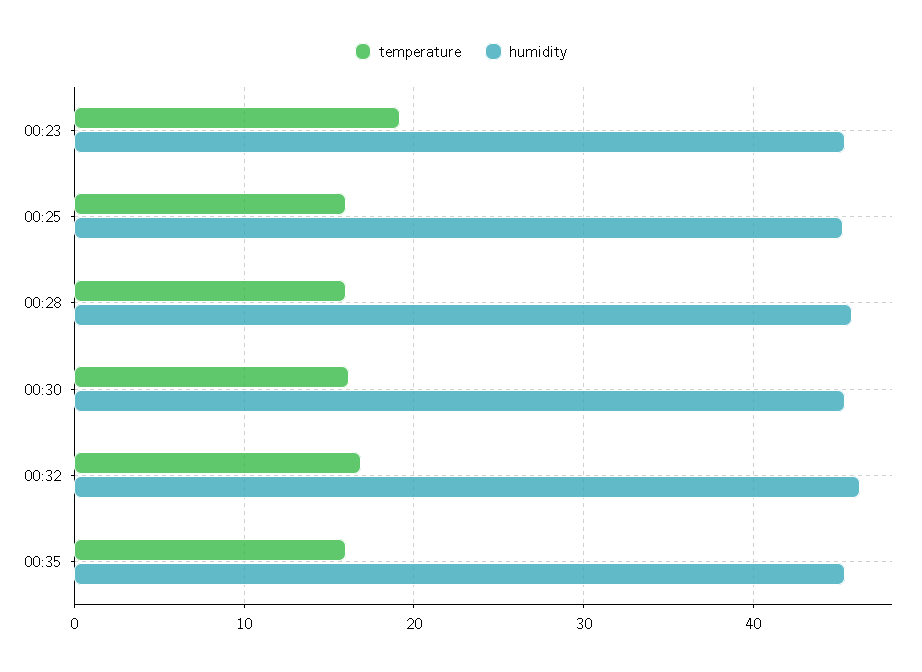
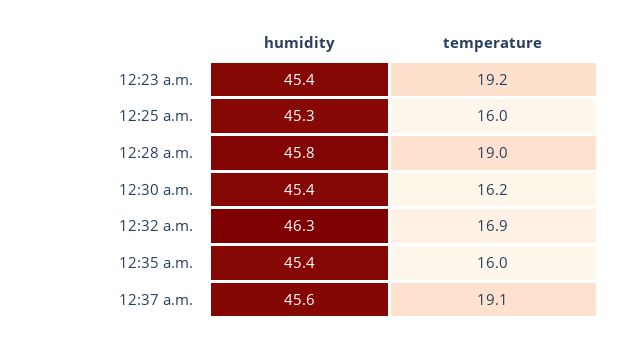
temperature, 00:28: 16 -> 19
humidity, 12:37 a.m.: none -> 45.6
temperature, 12:37 a.m.: none -> 19.1

